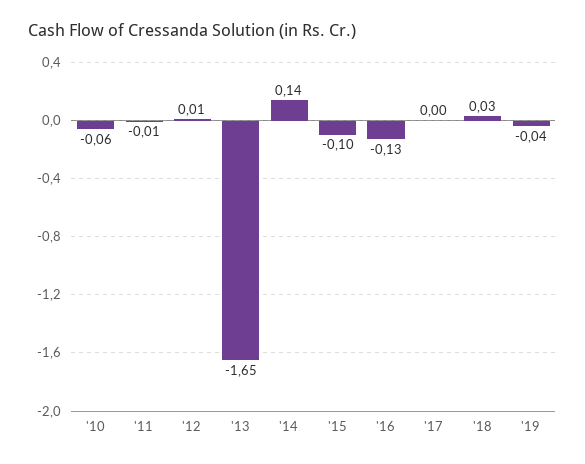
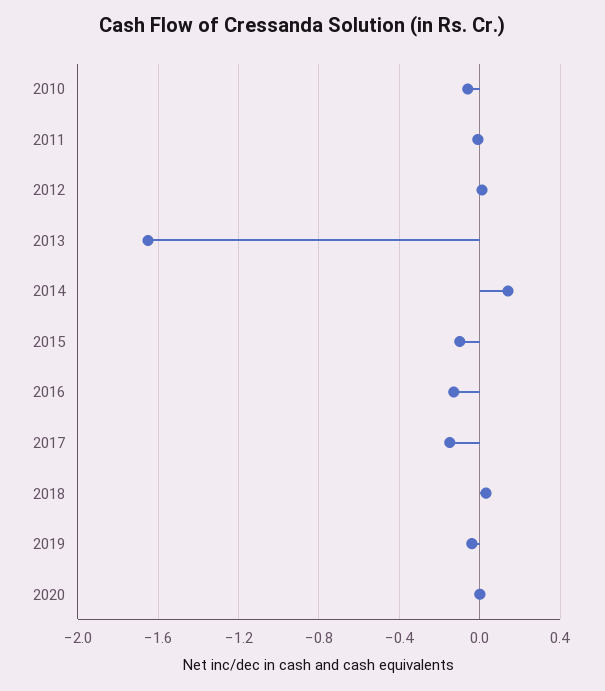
'17: 0 -> -0.15
2020: none -> 0

